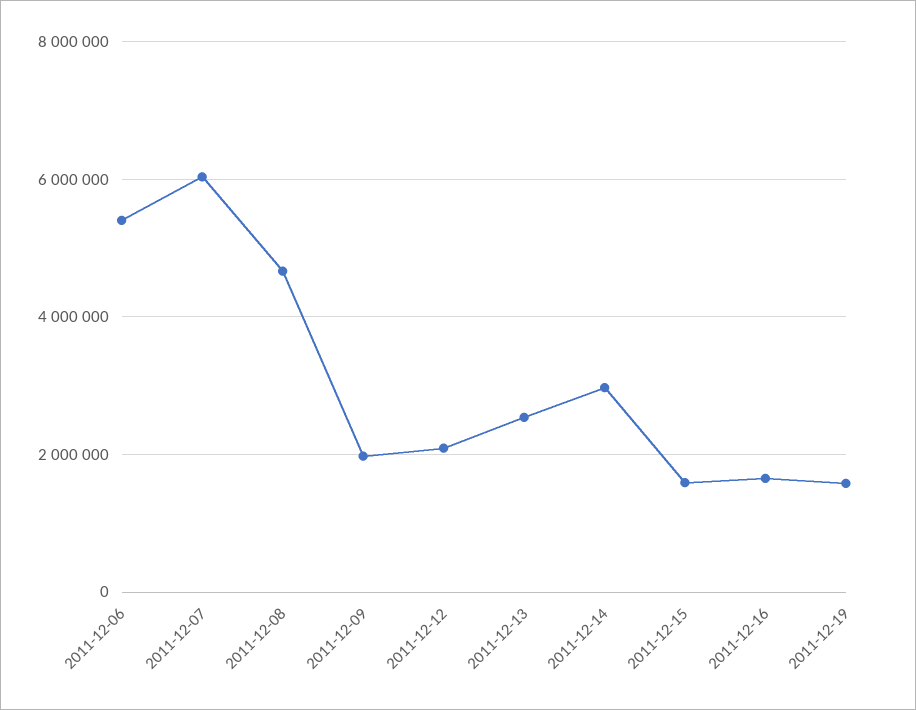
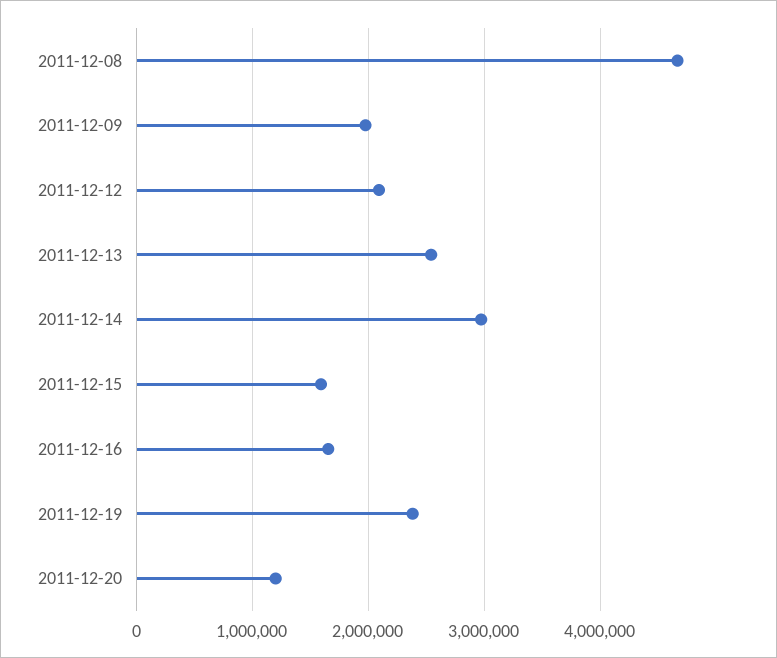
2011-12-06: 5400000 -> none
2011-12-07: 6000000 -> none
2011-12-19: 1600000 -> 2400000
2011-12-20: none -> 1200000

